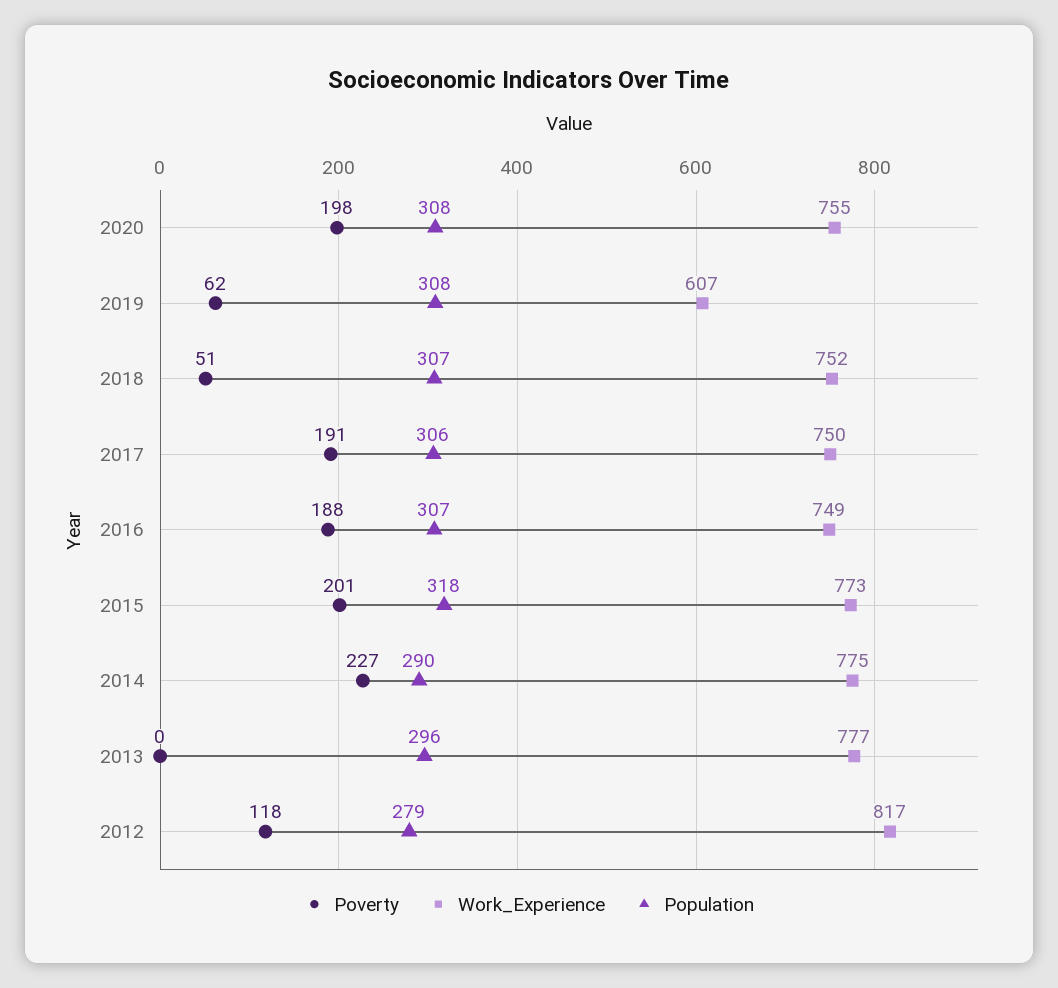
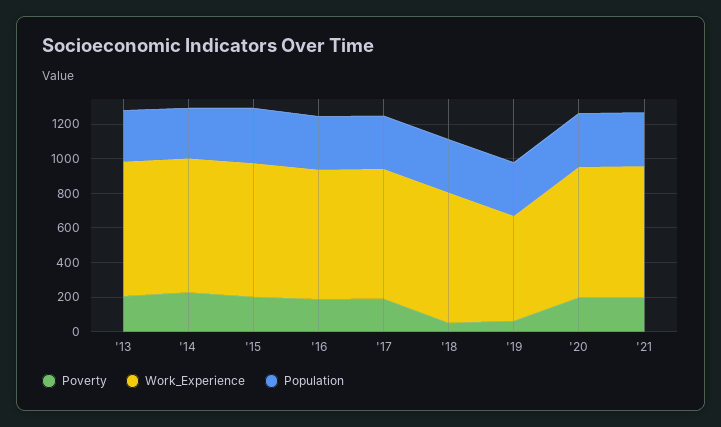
Poverty, 2013: 0 -> 200
Poverty, 2012: 118 -> none
Work_Experience, 2012: 817 -> none
Population, 2012: 279 -> none
Poverty, '21: none -> 200
Work_Experience, '21: none -> 750
Population, '21: none -> 300

